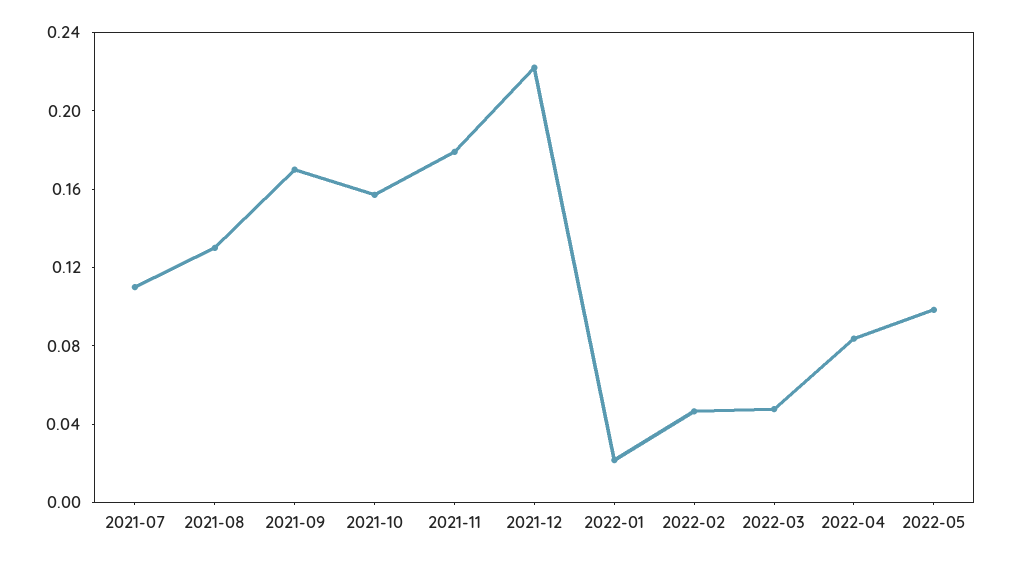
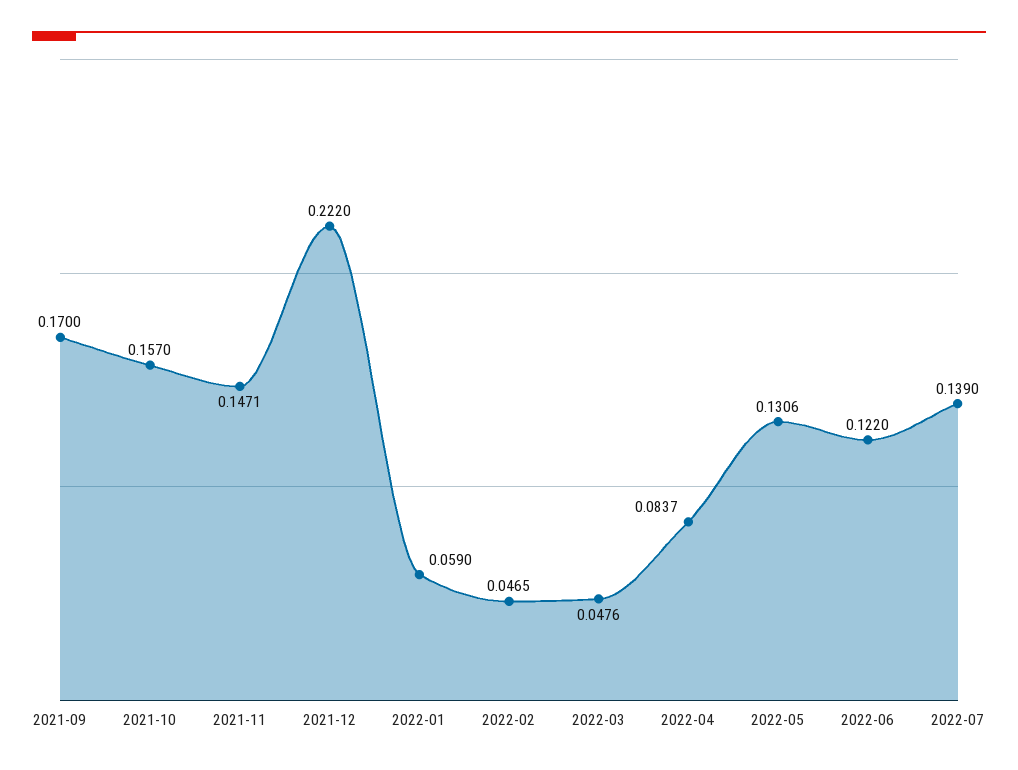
2021-07: 0.11 -> none
2021-08: 0.13 -> none
2021-11: 0.18 -> 0.1471
2022-01: 0.02 -> 0.059
2022-05: 0.1 -> 0.1306
2022-06: none -> 0.122
2022-07: none -> 0.139

